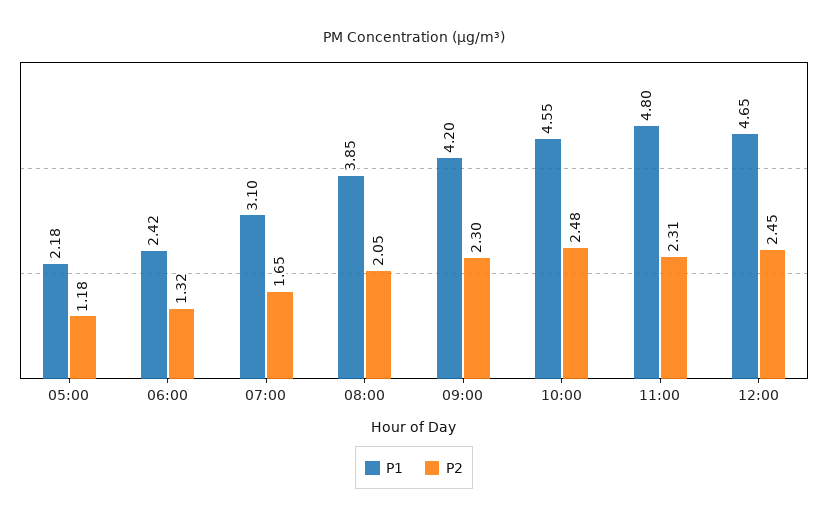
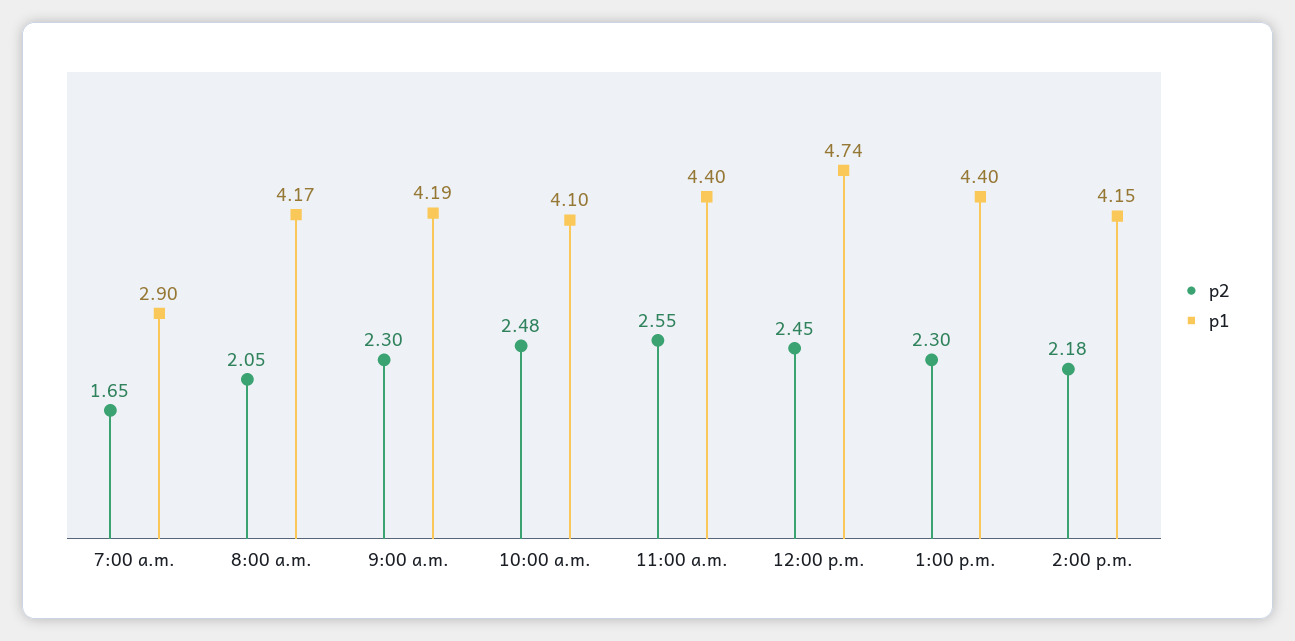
P1, 05:00: 2.18 -> none
P2, 05:00: 1.18 -> none
P1, 06:00: 2.42 -> none
P2, 06:00: 1.32 -> none
P1, 07:00: 3.1 -> 2.9
P1, 08:00: 3.85 -> 4.17
P1, 09:00: 4.2 -> 4.19
P1, 10:00: 4.55 -> 4.1
P1, 11:00: 4.8 -> 4.4
P2, 11:00: 2.31 -> 2.55
P1, 12:00: 4.65 -> 4.74
P2, 1:00 p.m.: none -> 2.3
P1, 1:00 p.m.: none -> 4.4
P2, 2:00 p.m.: none -> 2.18
P1, 2:00 p.m.: none -> 4.15

